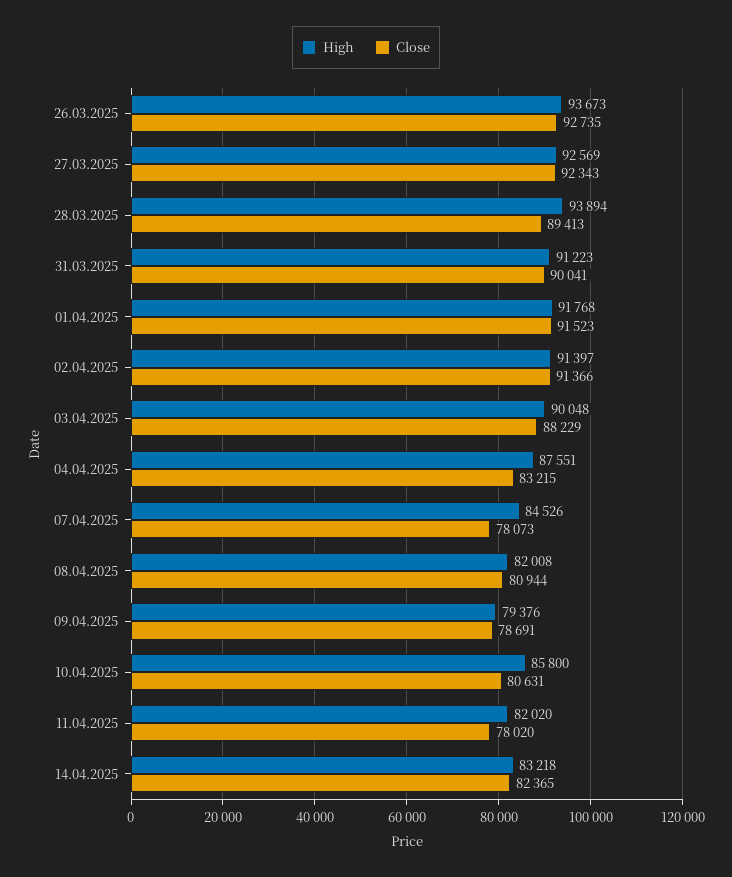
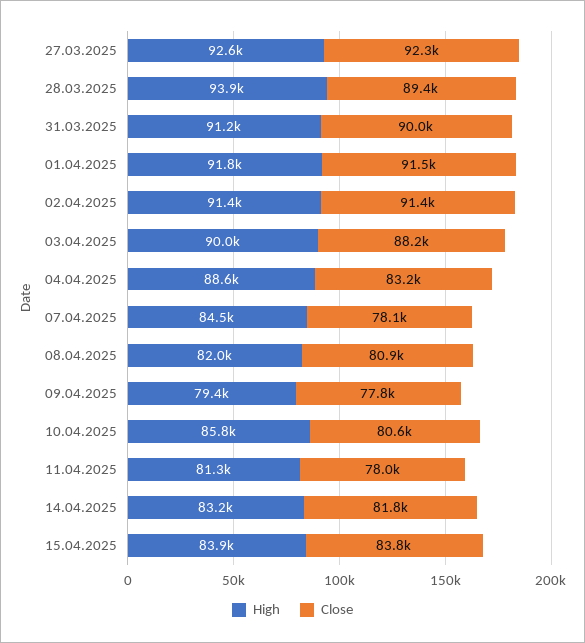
High, 26.03.2025: 93673 -> none
Close, 26.03.2025: 92735 -> none
High, 04.04.2025: 87551 -> 88600
Close, 09.04.2025: 78691 -> 77800
High, 11.04.2025: 82020 -> 81300
Close, 14.04.2025: 82365 -> 81800
High, 15.04.2025: none -> 83900
Close, 15.04.2025: none -> 83800

